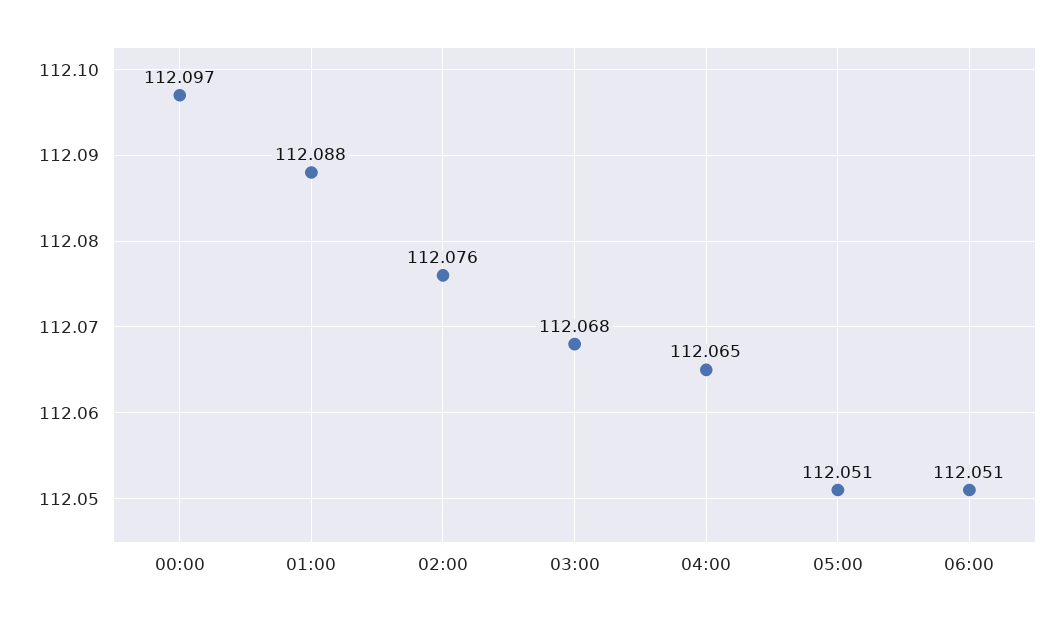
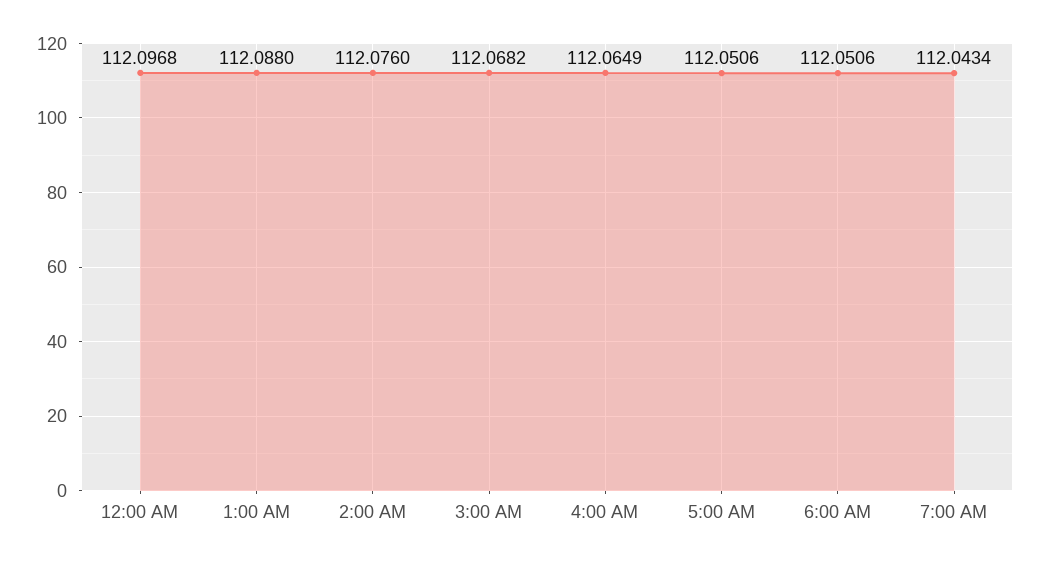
7:00 AM: none -> 112.0434

